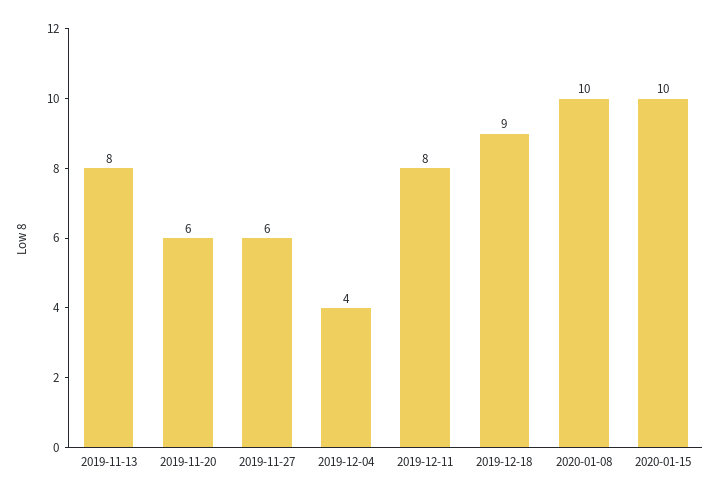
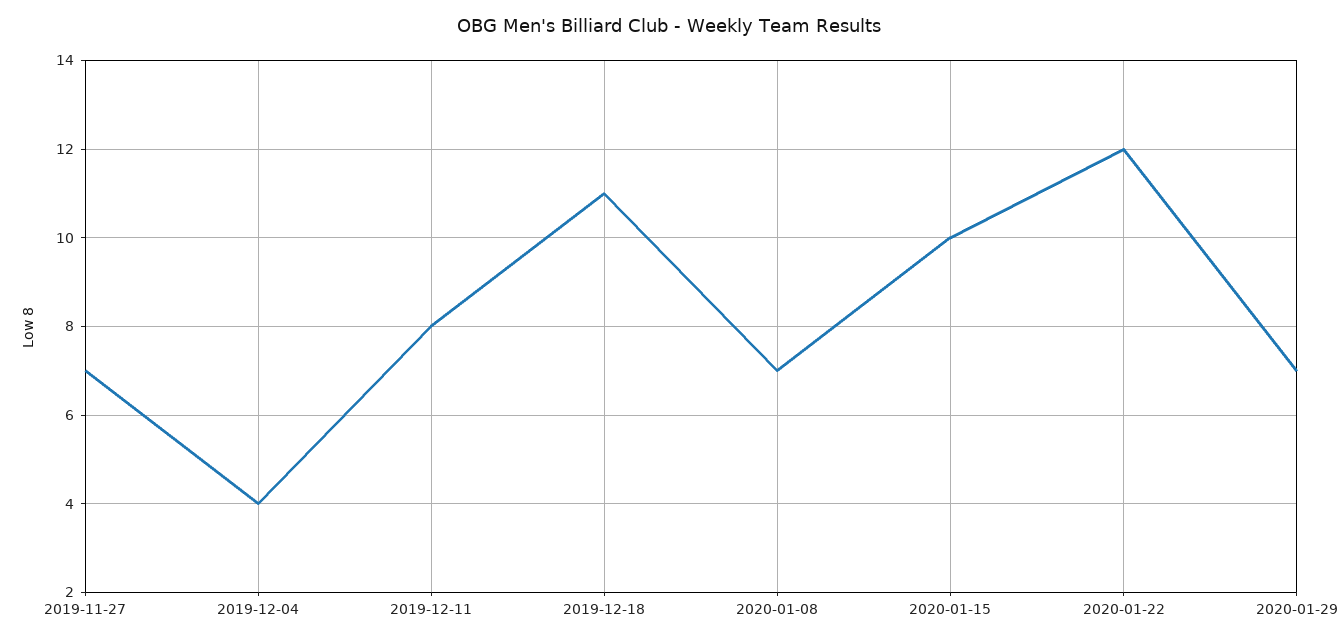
2019-11-13: 8 -> none
2019-11-20: 6 -> none
2019-11-27: 6 -> 7
2019-12-18: 9 -> 11
2020-01-08: 10 -> 7
2020-01-22: none -> 12
2020-01-29: none -> 7

